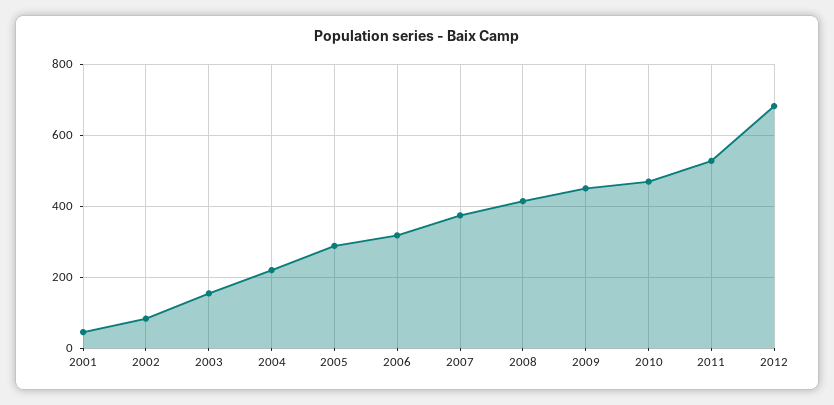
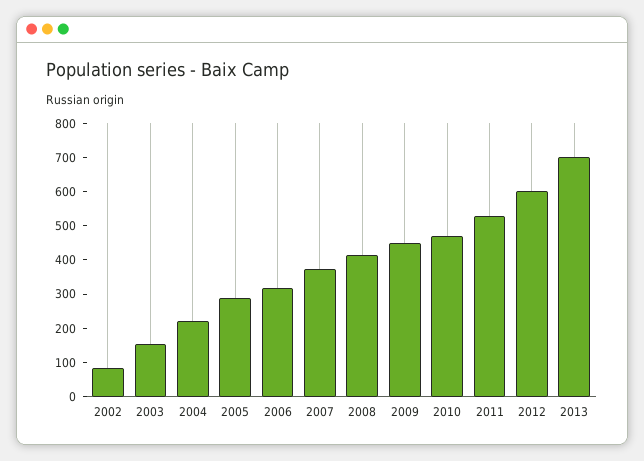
2001: 40 -> none
2012: 680 -> 600
2013: none -> 700

